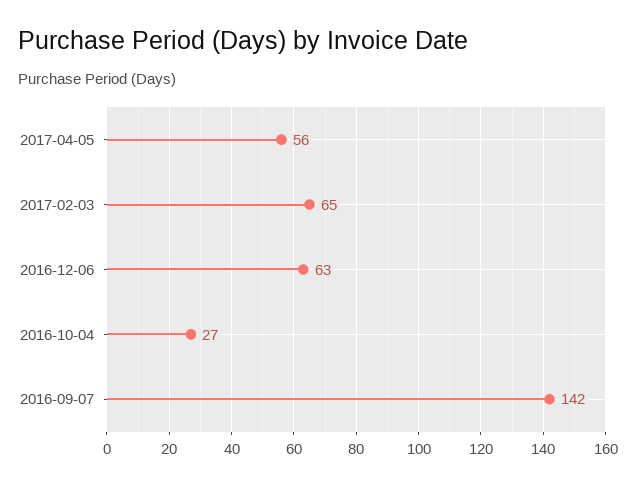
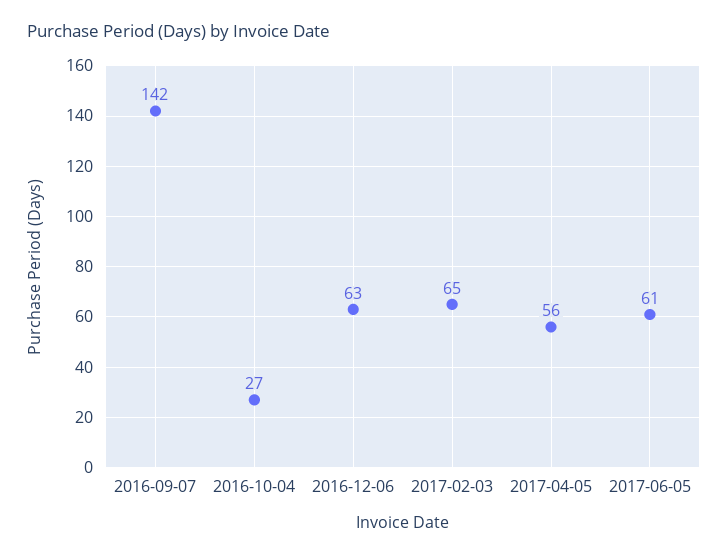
2017-06-05: none -> 61

